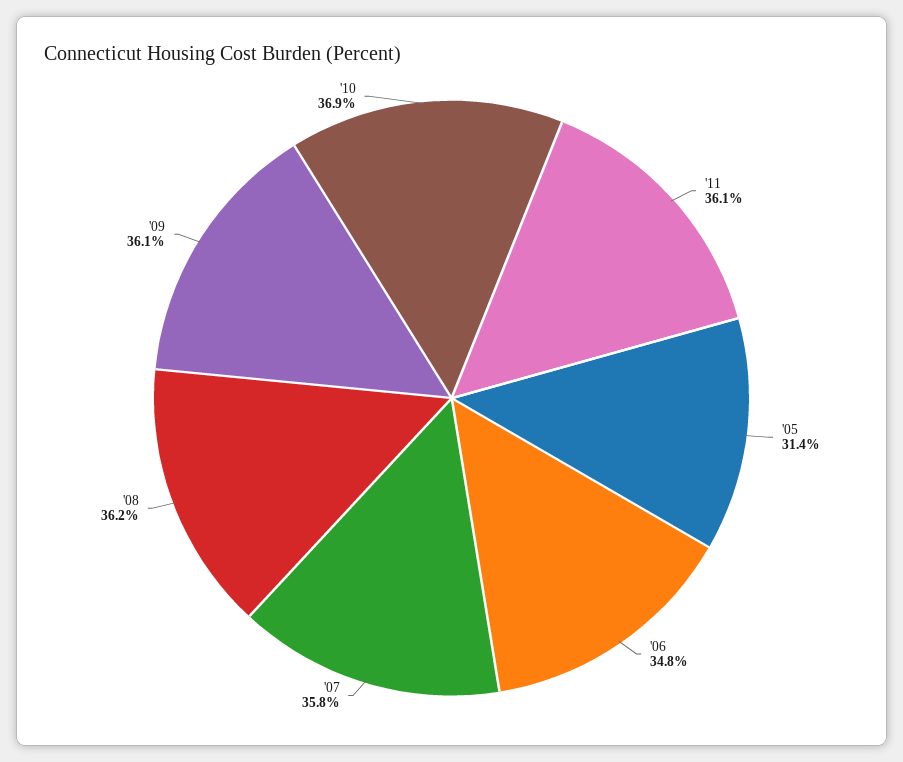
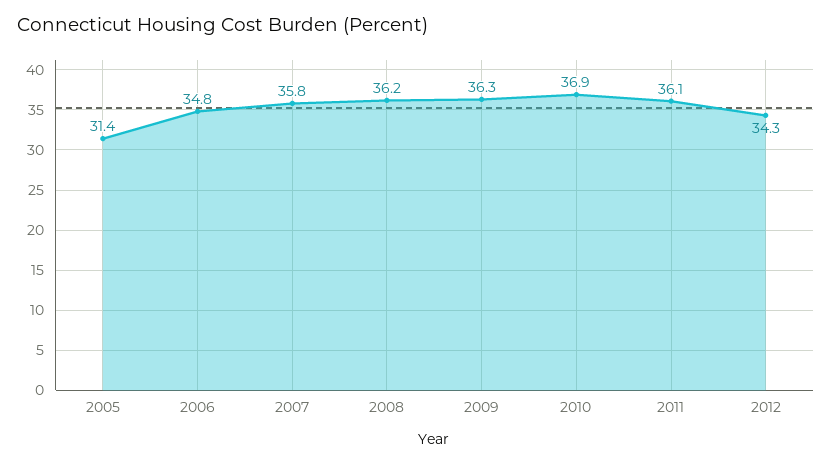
'09: 36.1 -> 36.3
2012: none -> 34.3

